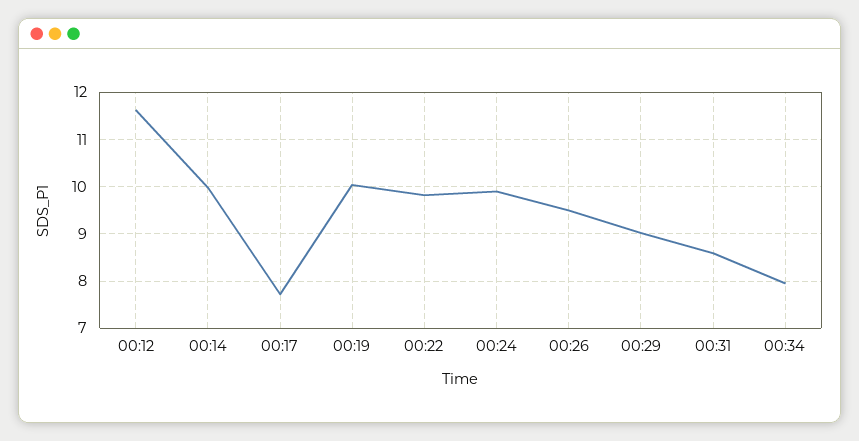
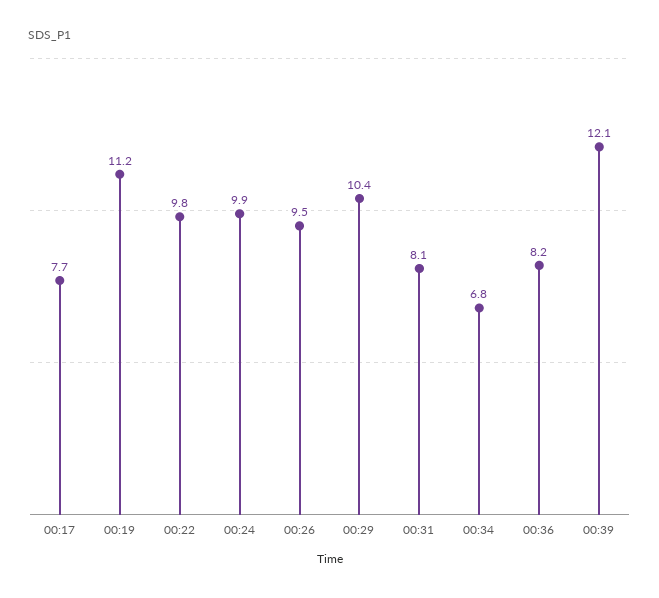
00:12: 11.6 -> none
00:14: 10 -> none
00:19: 10 -> 11.2
00:29: 9 -> 10.4
00:31: 8.6 -> 8.1
00:34: 8 -> 6.8
00:36: none -> 8.2
00:39: none -> 12.1

